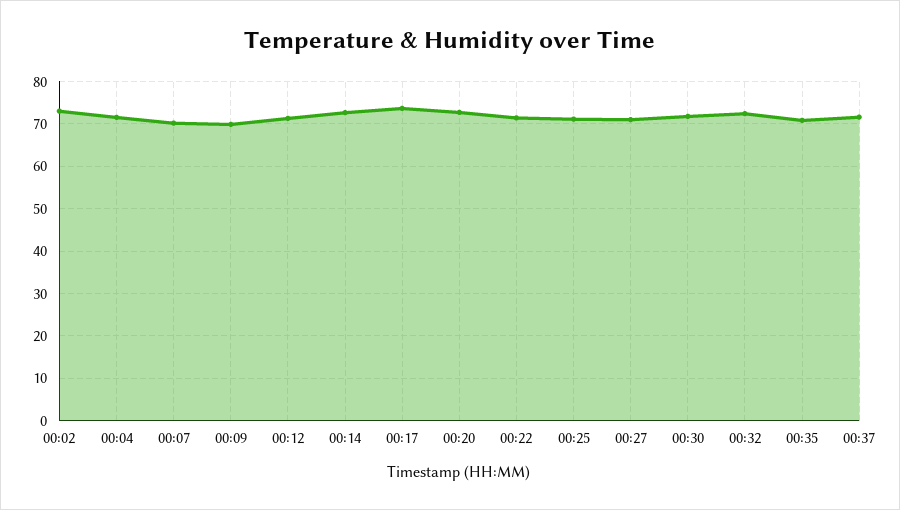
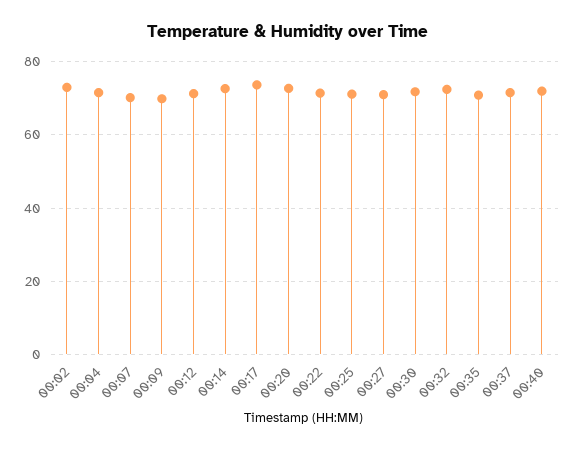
00:40: none -> 72

